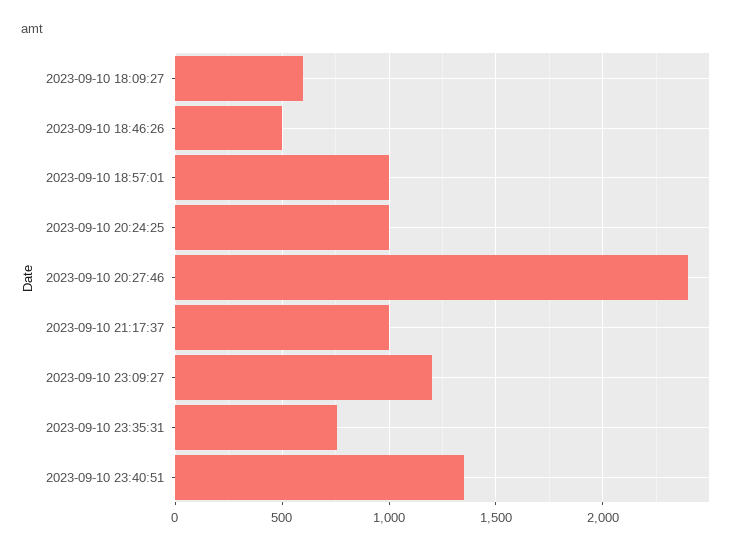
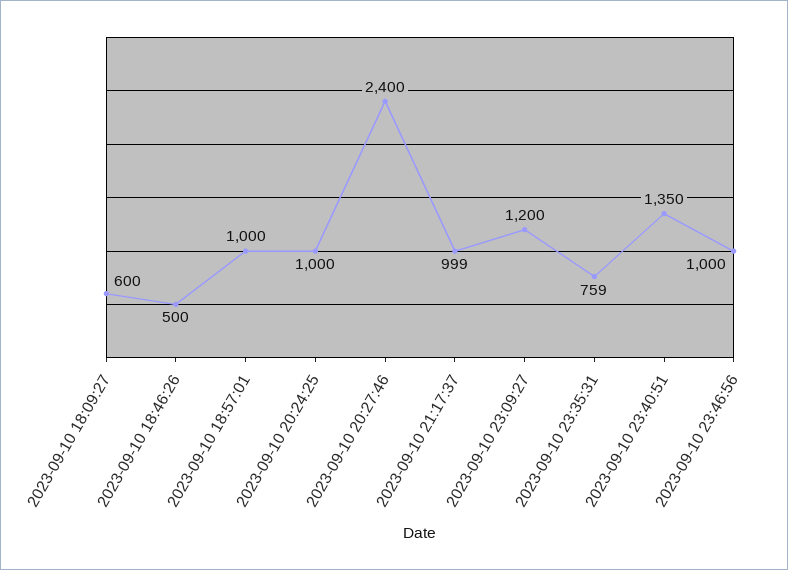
2023-09-10 23:46:56: none -> 1000

